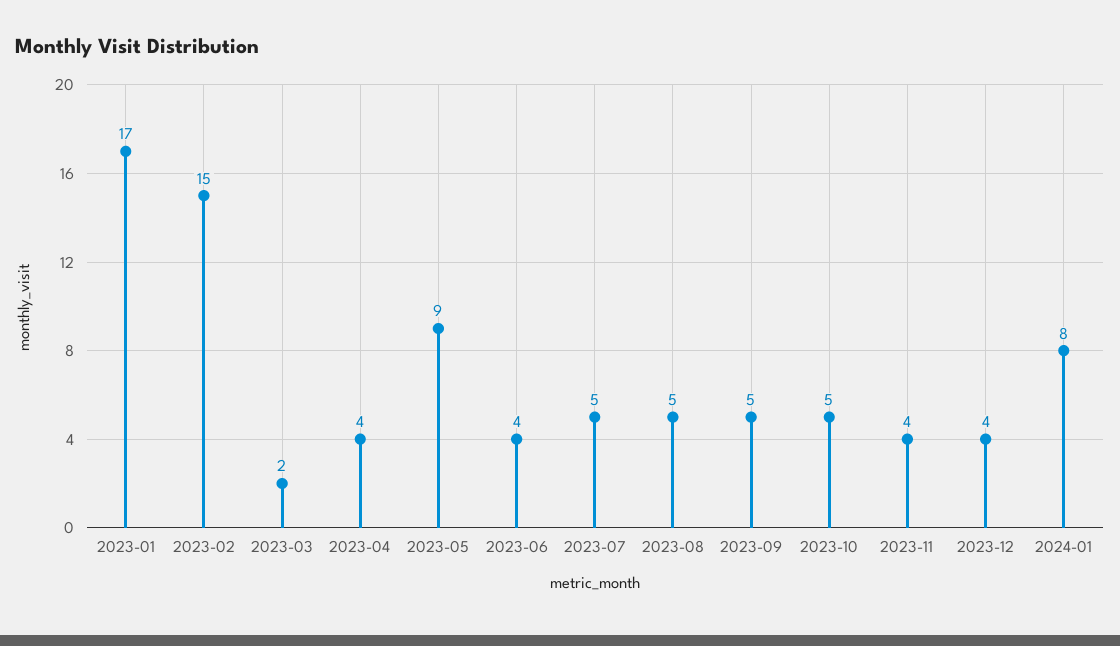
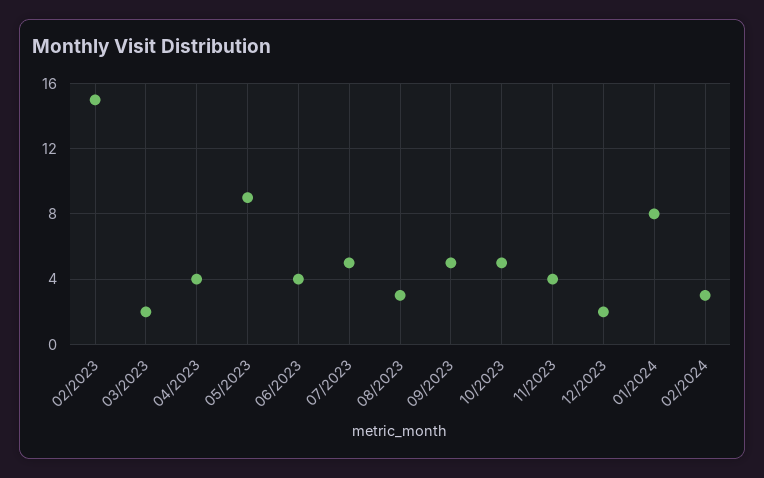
2023-01: 17 -> none
2023-08: 5 -> 3
2023-12: 4 -> 2
02/2024: none -> 3

